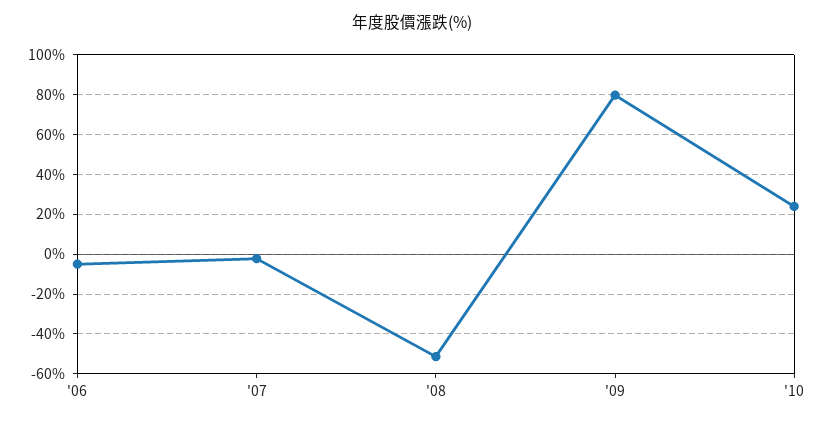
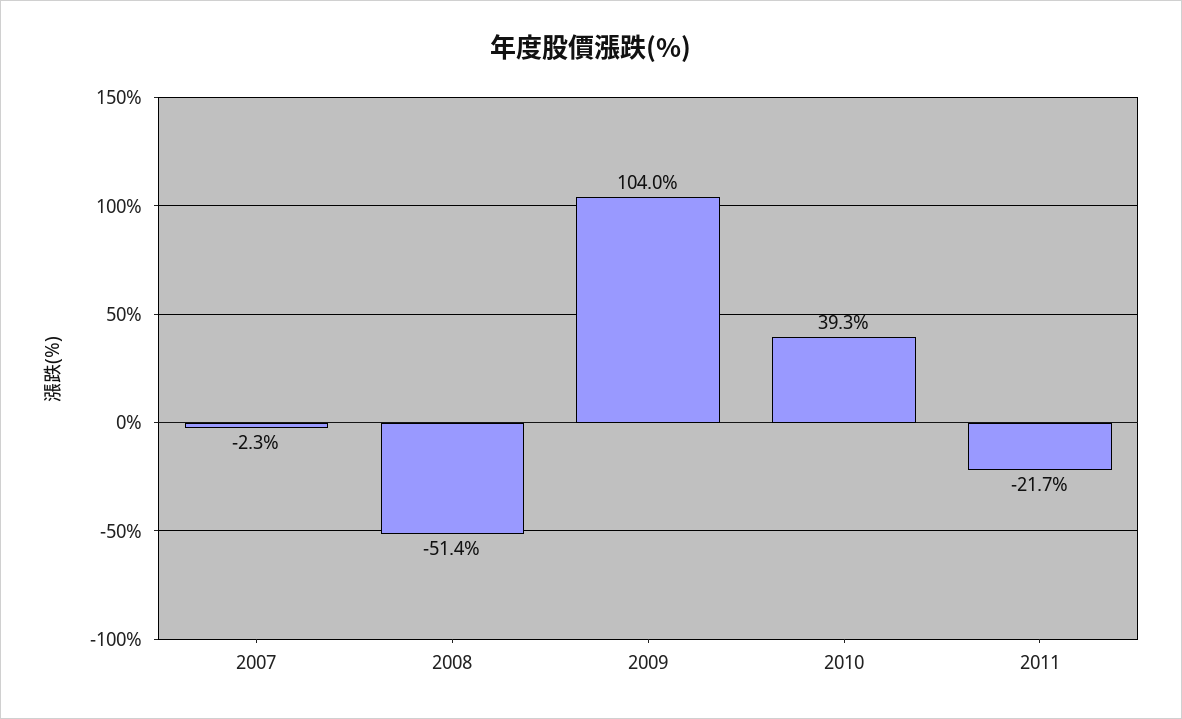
'06: -5 -> none
'09: 80 -> 104
'10: 25 -> 39.3
2011: none -> -21.7

